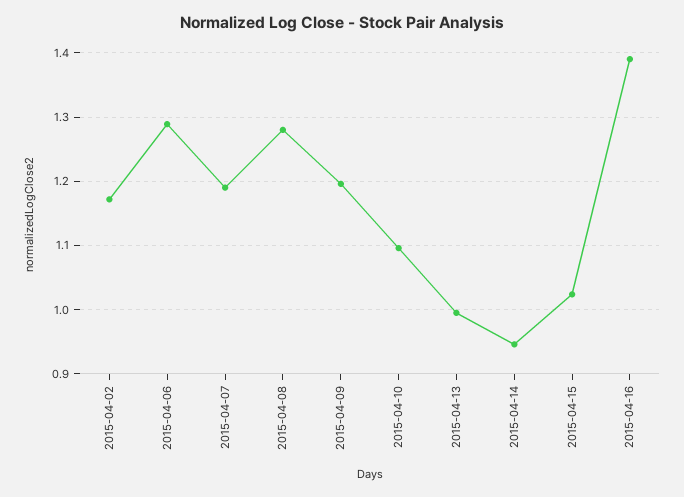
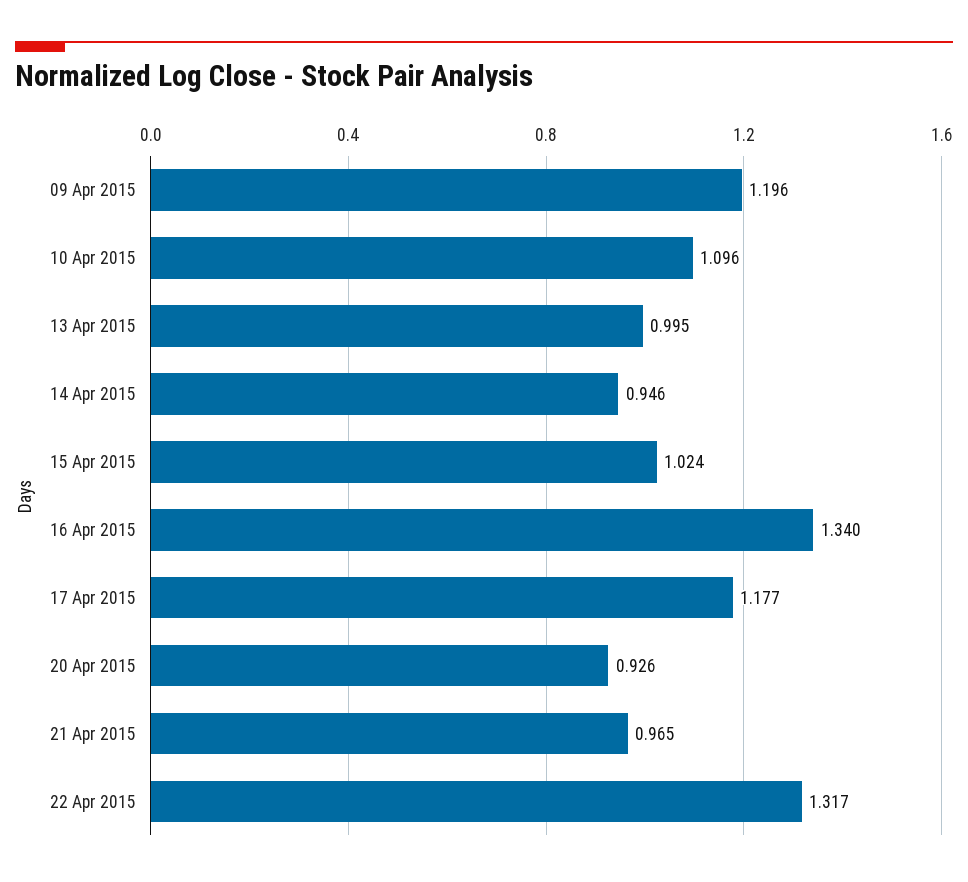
2015-04-02: 1.17 -> none
2015-04-06: 1.29 -> none
2015-04-07: 1.19 -> none
2015-04-08: 1.28 -> none
2015-04-16: 1.39 -> 1.34
17 Apr 2015: none -> 1.177
20 Apr 2015: none -> 0.926
21 Apr 2015: none -> 0.965
22 Apr 2015: none -> 1.317

